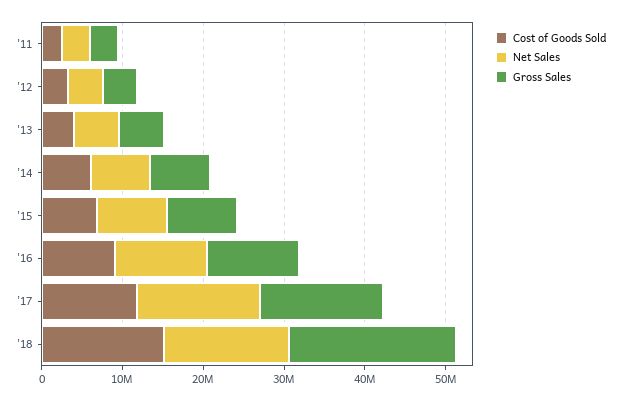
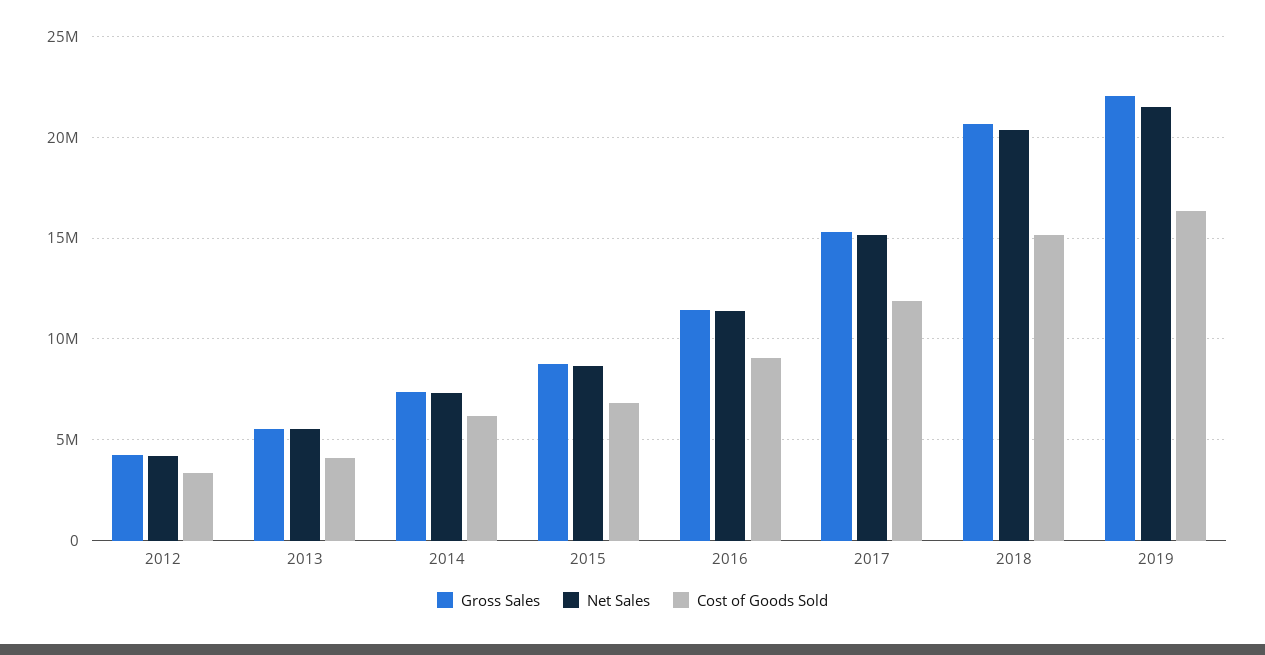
Cost of Goods Sold, '11: 2000000 -> none
Net Sales, '11: 4000000 -> none
Gross Sales, '11: 4000000 -> none
Net Sales, '18: 16000000 -> 20500000
Gross Sales, 2019: none -> 22000000
Net Sales, 2019: none -> 21500000
Cost of Goods Sold, 2019: none -> 16500000

